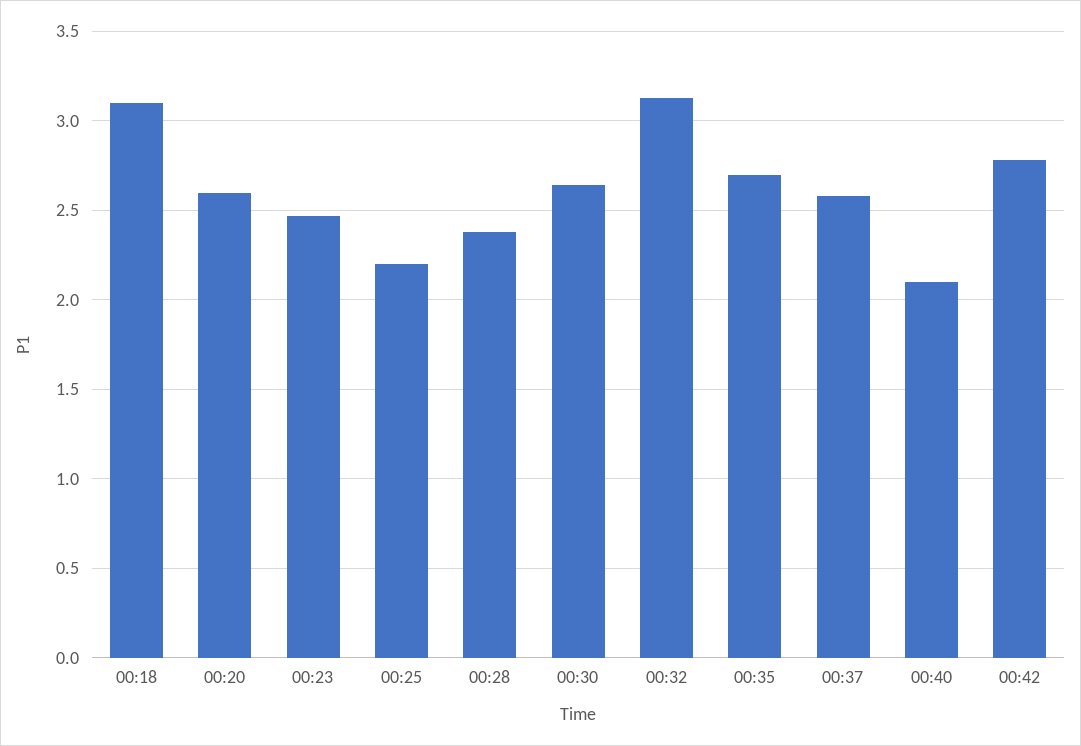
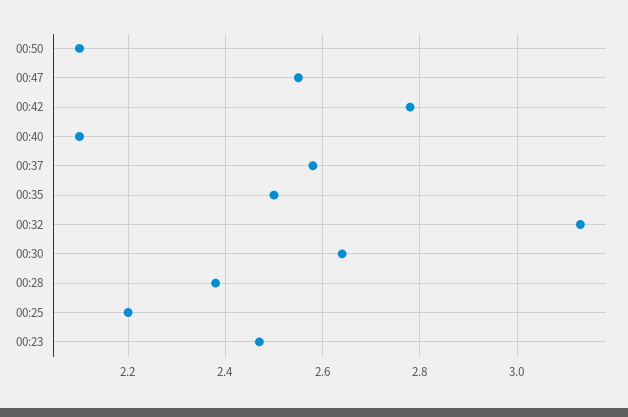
00:18: 3.1 -> none
00:20: 2.6 -> none
00:35: 2.7 -> 2.5
00:50: none -> 2.1
00:47: none -> 2.55

